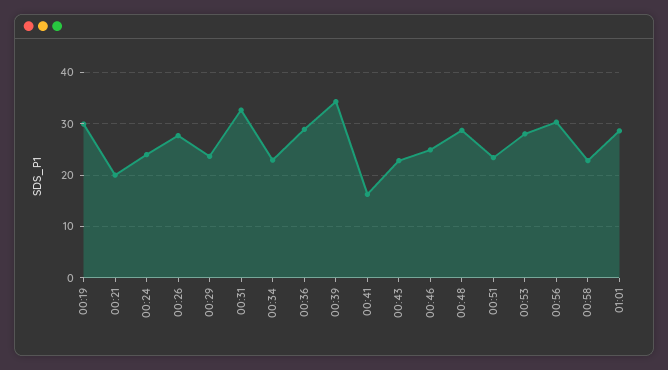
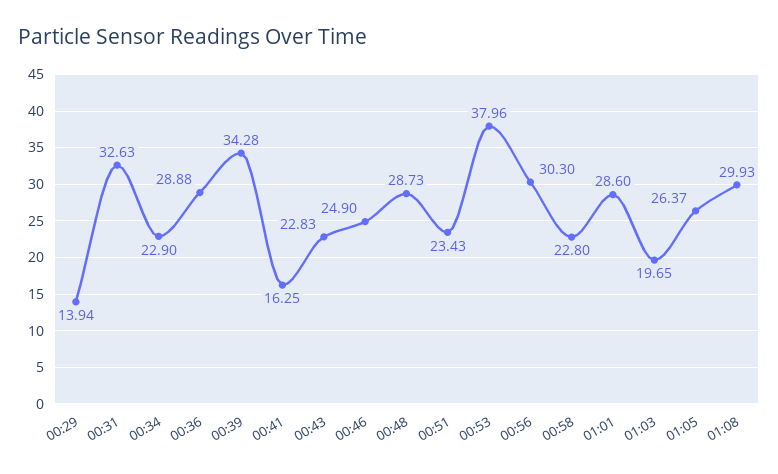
00:19: 30 -> none
00:21: 20 -> none
00:24: 24 -> none
00:26: 28 -> none
00:29: 24 -> 13.94
00:53: 28 -> 37.96
01:03: none -> 19.65
01:05: none -> 26.37
01:08: none -> 29.93

